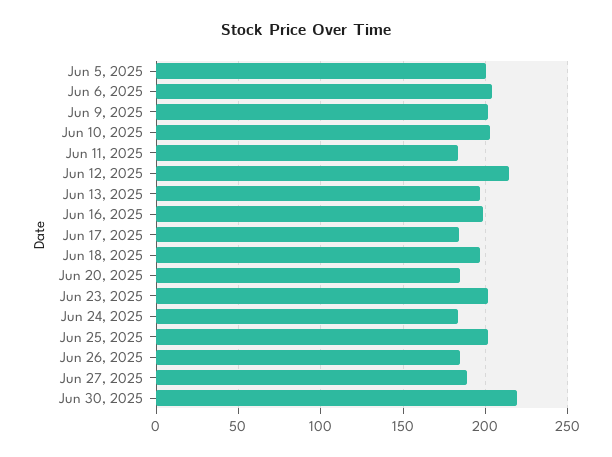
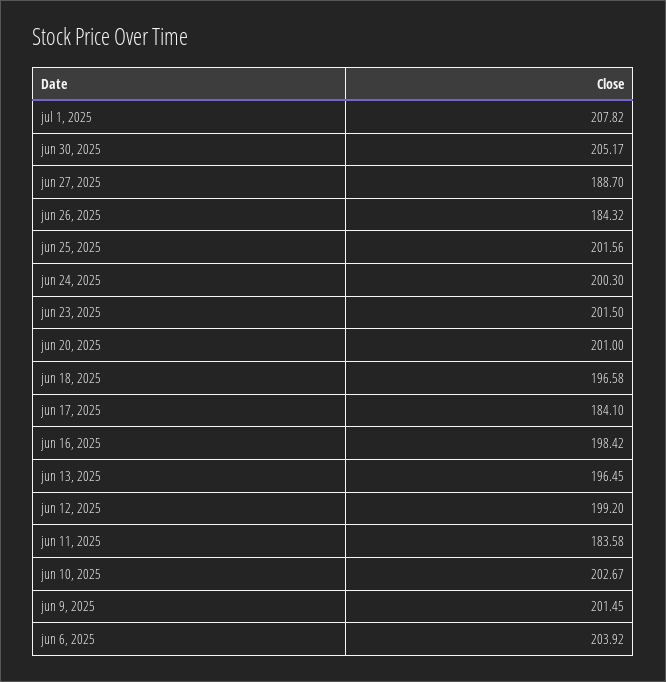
Jun 5, 2025: 200 -> none
Jun 12, 2025: 215 -> 199.2
Jun 20, 2025: 185 -> 201
Jun 24, 2025: 185 -> 200.3
Jun 30, 2025: 220 -> 205.17
jul 1, 2025: none -> 207.82

